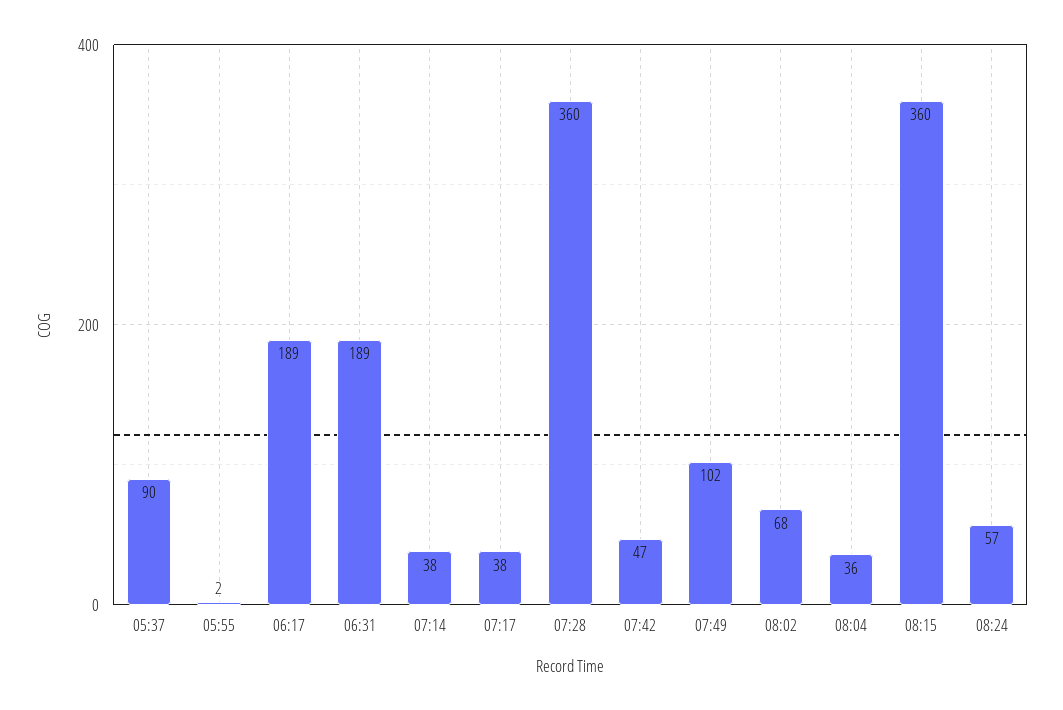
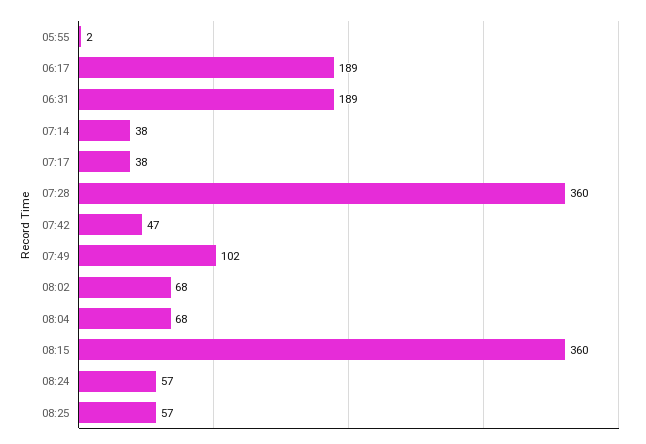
05:37: 90 -> none
08:04: 36 -> 68
08:25: none -> 57

